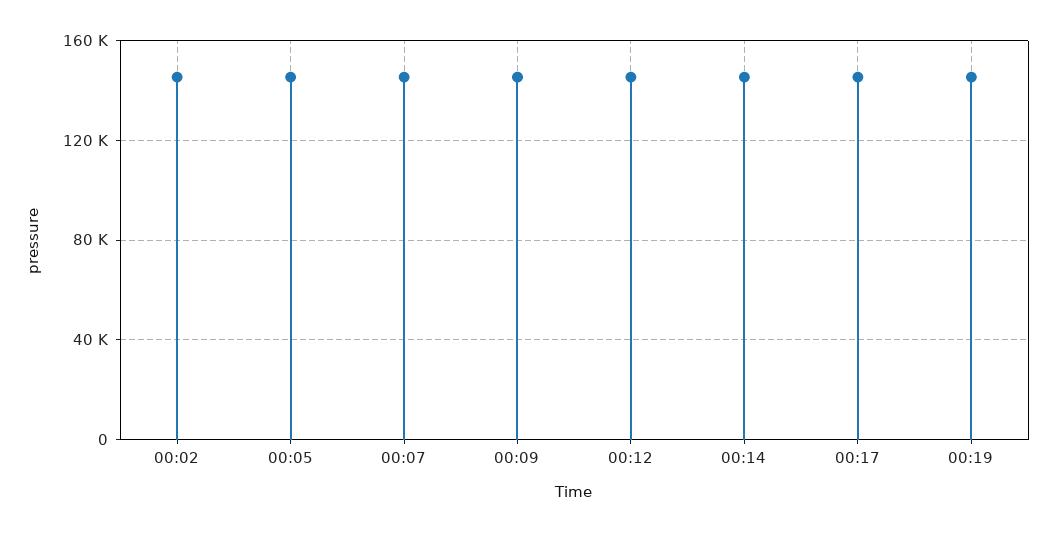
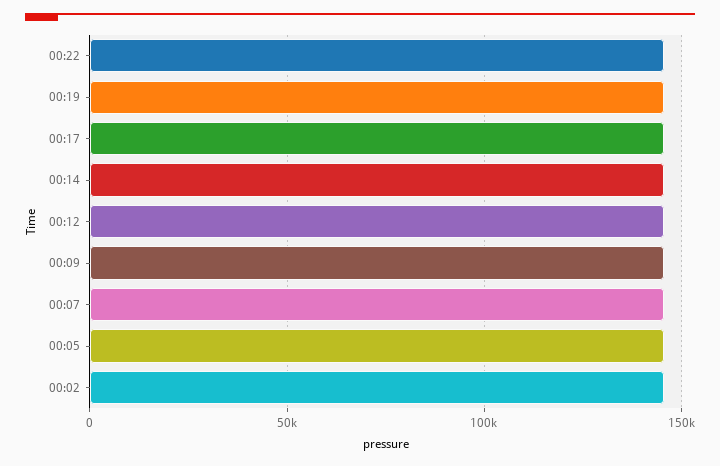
00:22: none -> 145000

